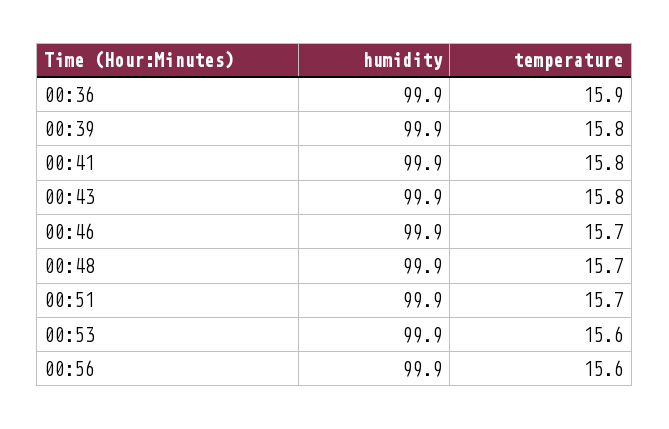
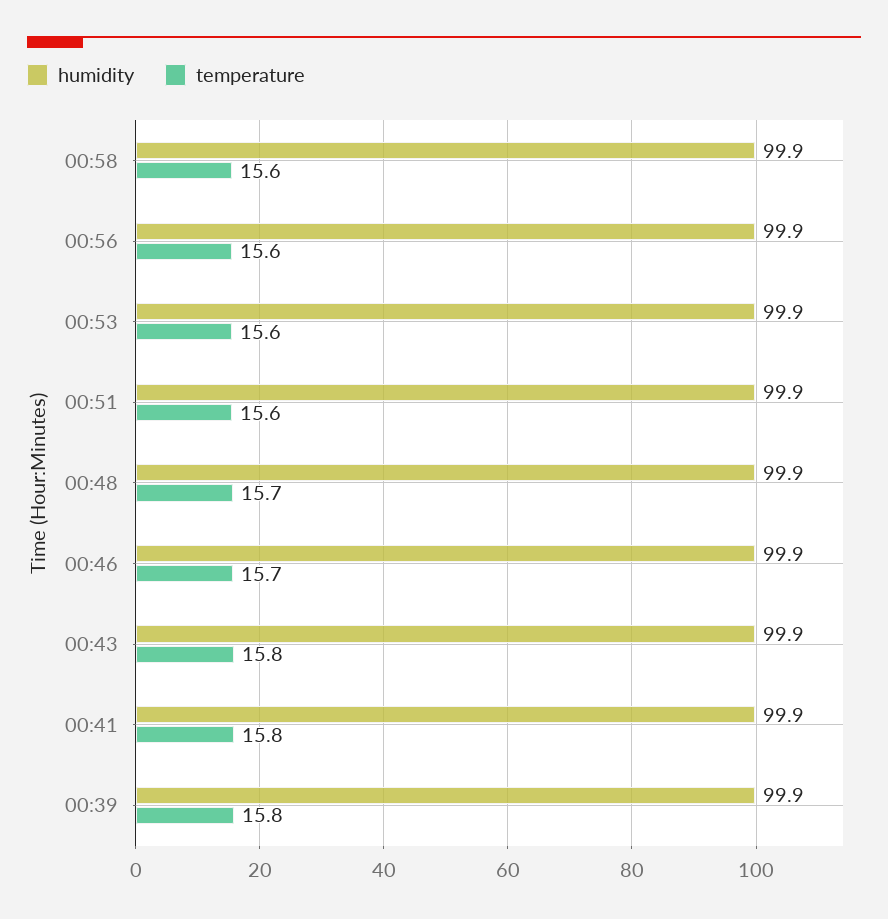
humidity, 00:36: 99.9 -> none
temperature, 00:36: 15.9 -> none
temperature, 00:51: 15.7 -> 15.6
humidity, 00:58: none -> 99.9
temperature, 00:58: none -> 15.6

